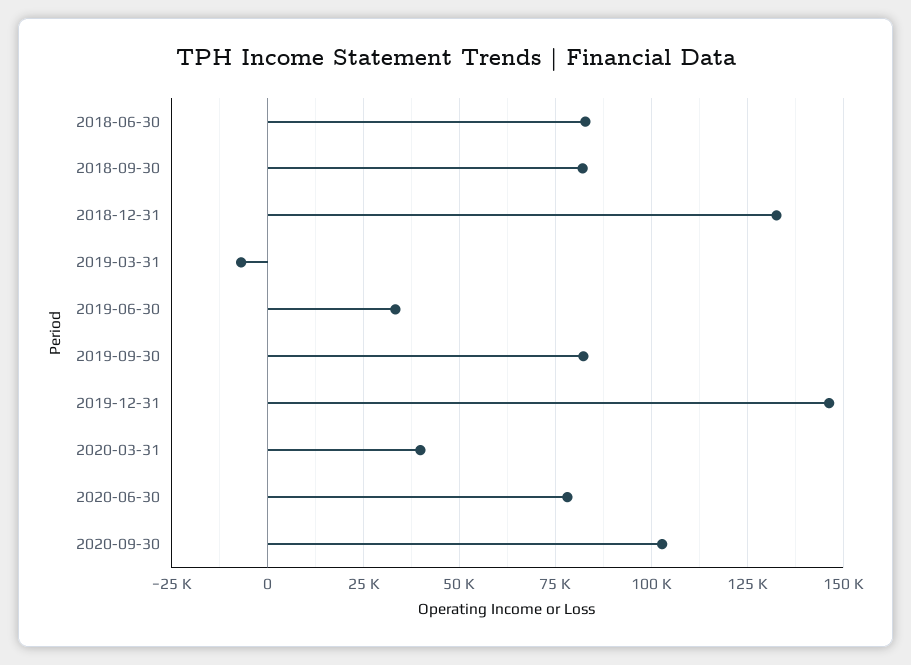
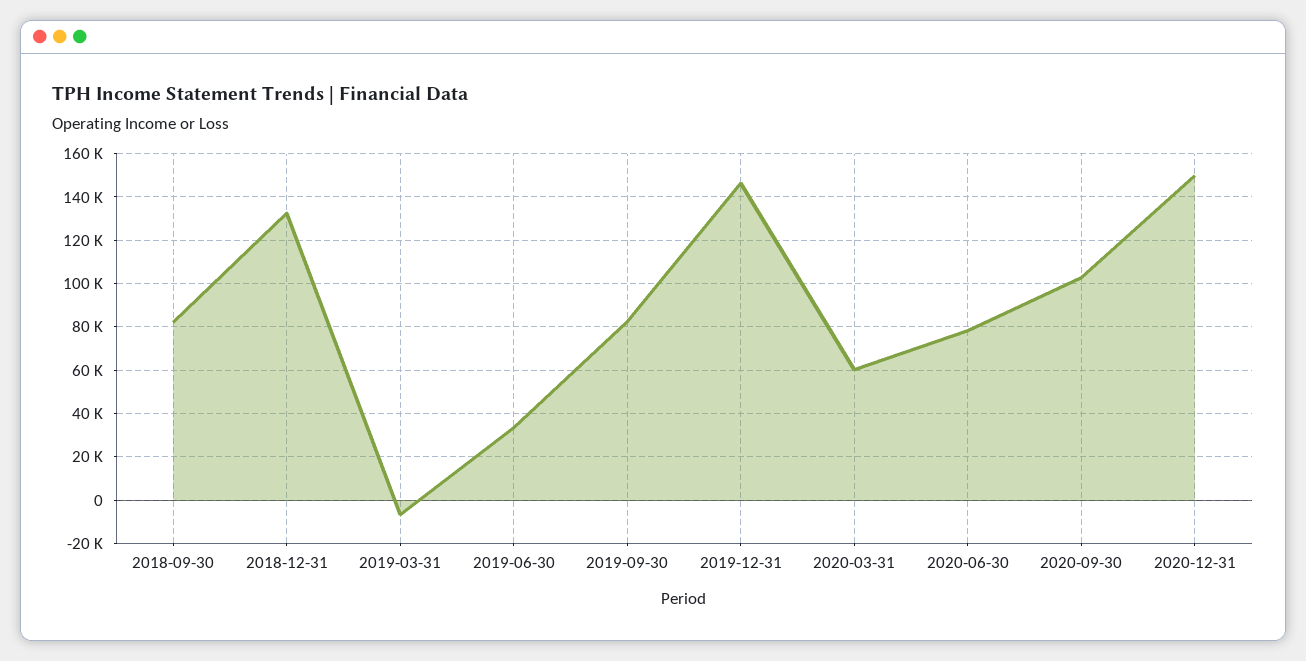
2018-06-30: 82500 -> none
2020-03-31: 40000 -> 60000
2020-12-31: none -> 150000

